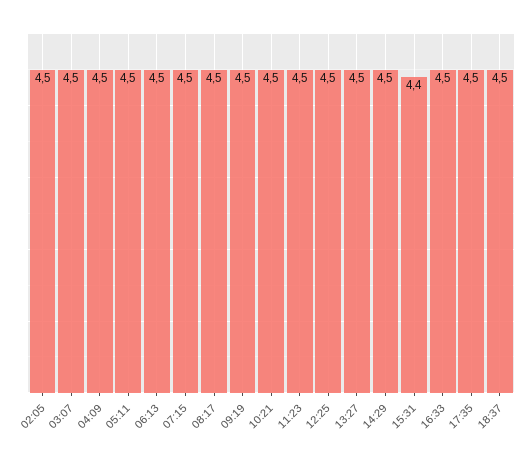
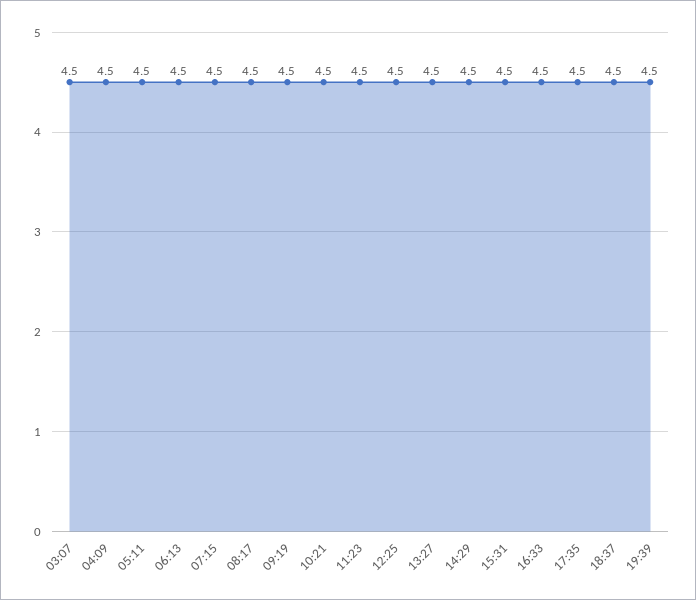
02:05: 4.5 -> none
15:31: 4.4 -> 4.5
19:39: none -> 4.5

